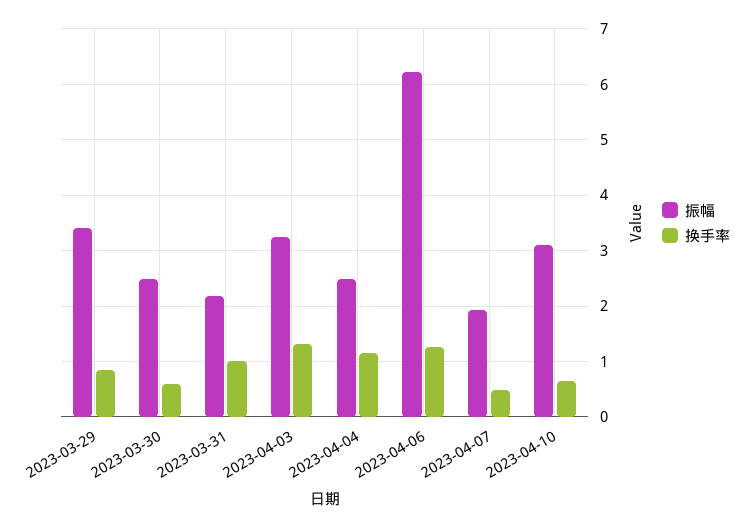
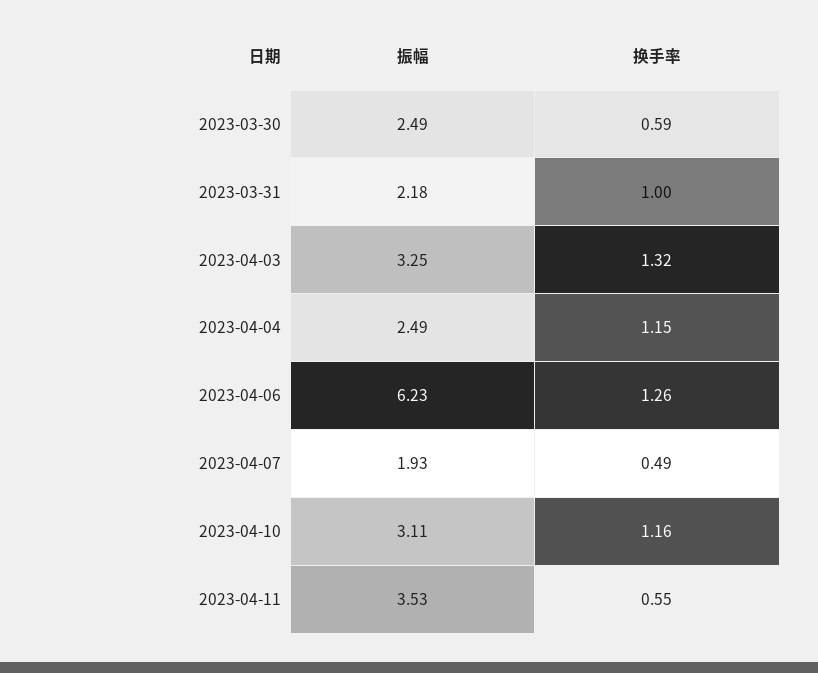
振幅, 2023-03-29: 3.4 -> none
换手率, 2023-03-29: 0.8 -> none
换手率, 2023-04-10: 0.6 -> 1.16
振幅, 2023-04-11: none -> 3.53
换手率, 2023-04-11: none -> 0.55

